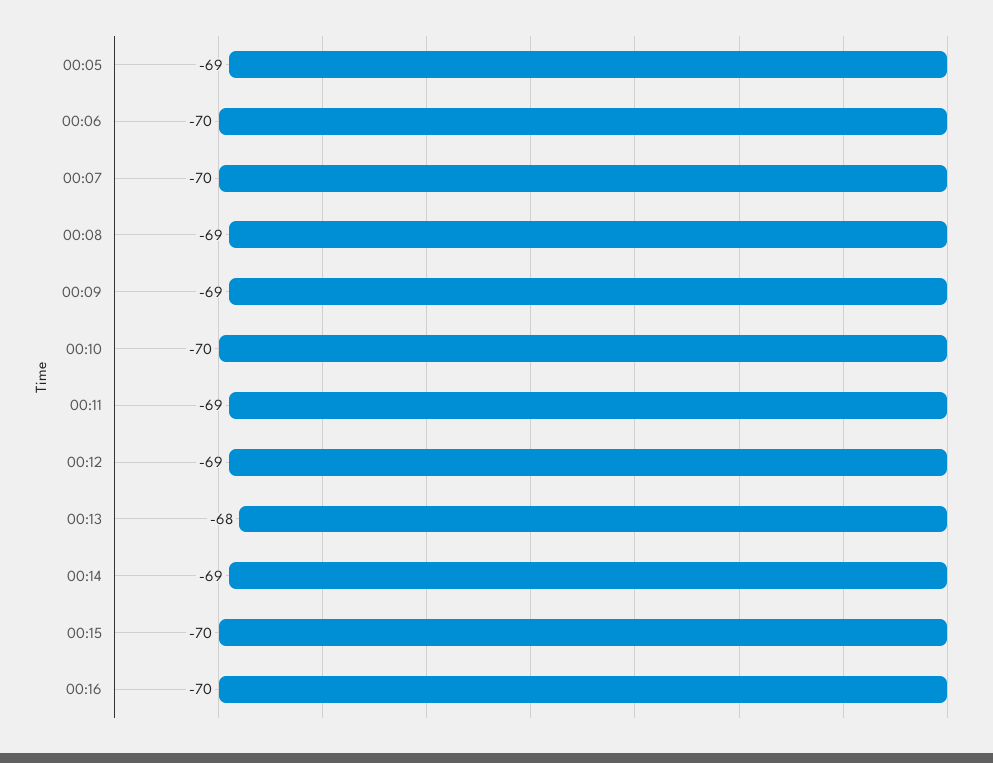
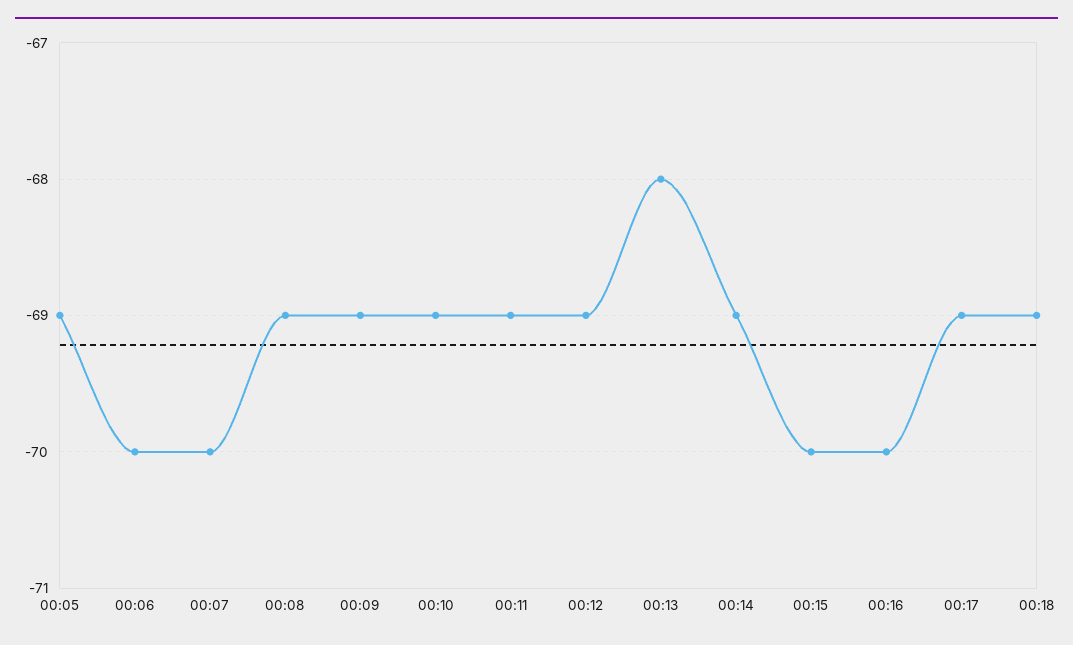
00:10: -70 -> -69
00:17: none -> -69
00:18: none -> -69

